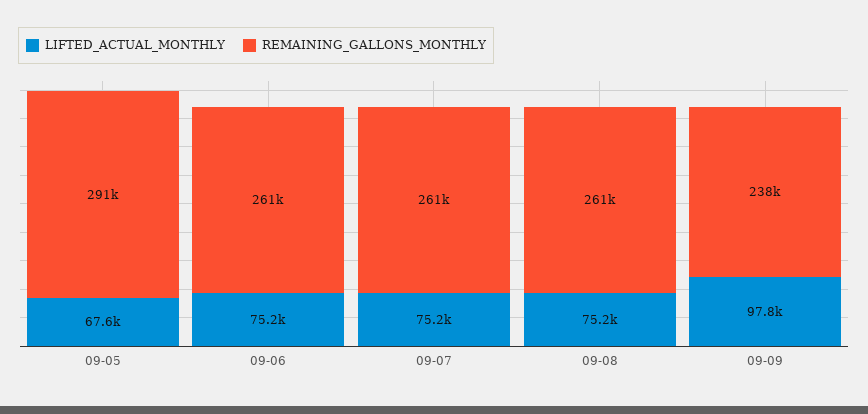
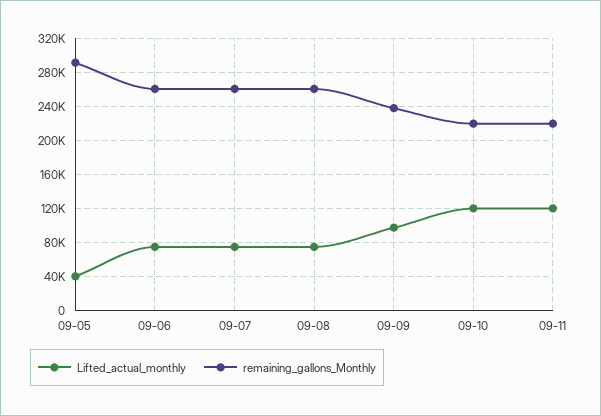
LIFTED_ACTUAL_MONTHLY, 09-05: 67600 -> 40000
LIFTED_ACTUAL_MONTHLY, 09-10: none -> 120000
REMAINING_GALLONS_MONTHLY, 09-10: none -> 220000
LIFTED_ACTUAL_MONTHLY, 09-11: none -> 120000
REMAINING_GALLONS_MONTHLY, 09-11: none -> 220000

